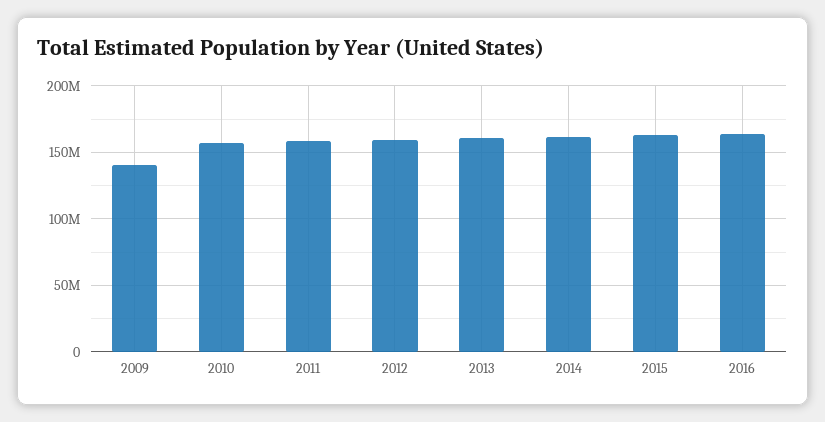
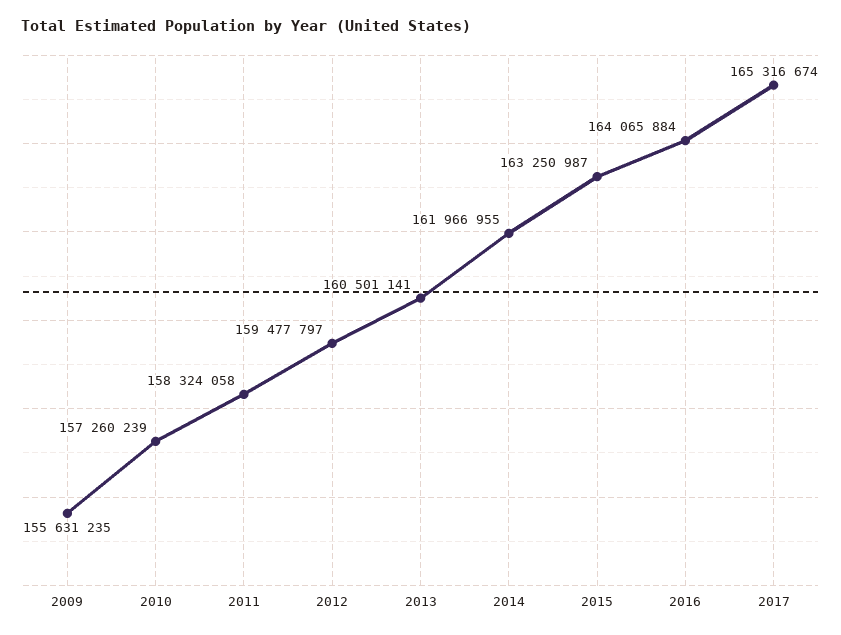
2009: 140000000 -> 155631235
2017: none -> 165316674

